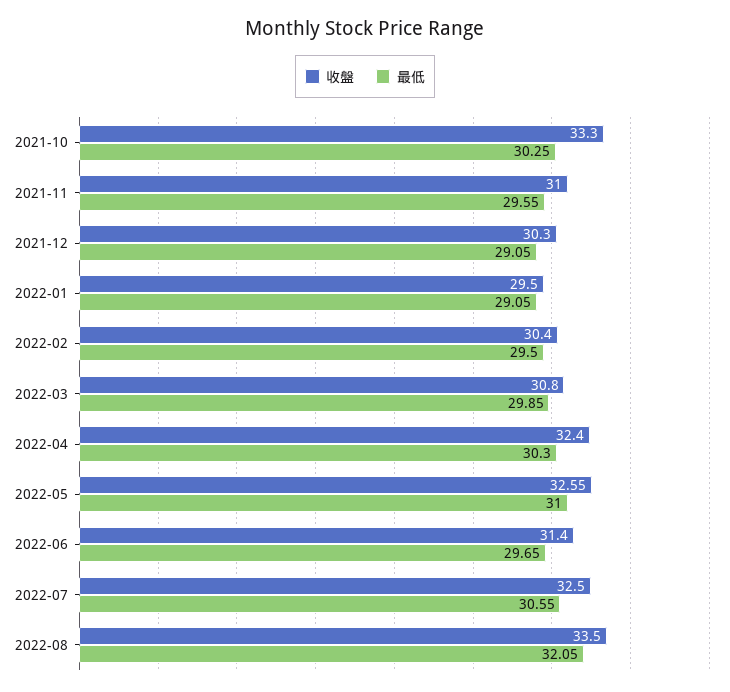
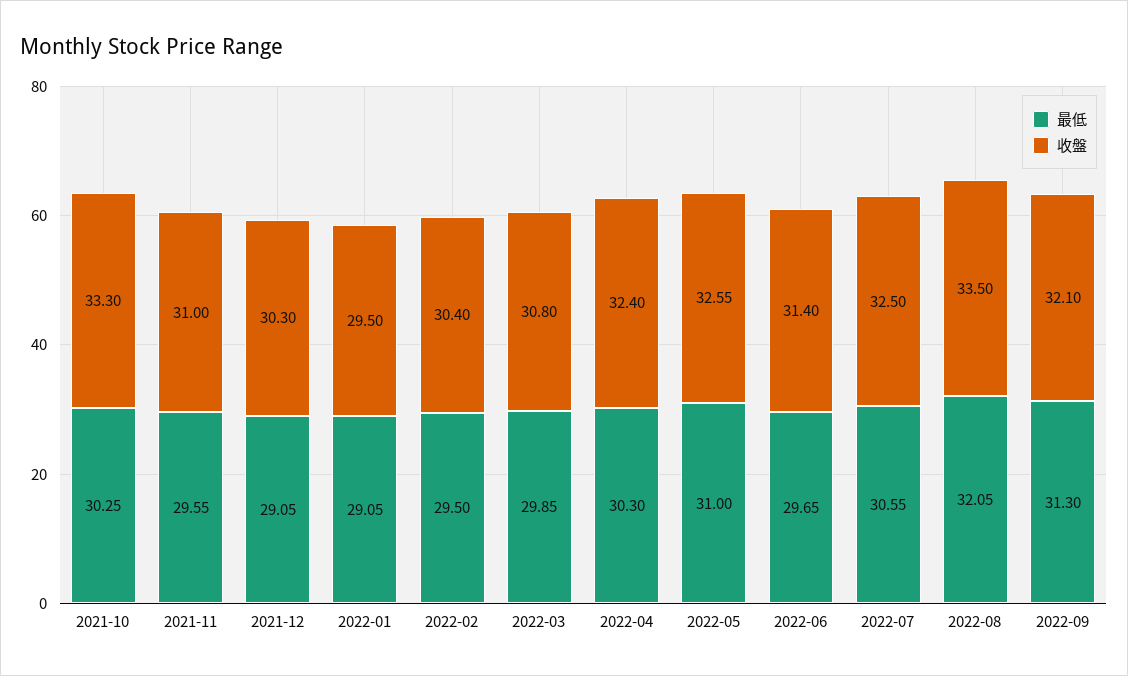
最低, 2022-09: none -> 31.3
收盤, 2022-09: none -> 32.1

